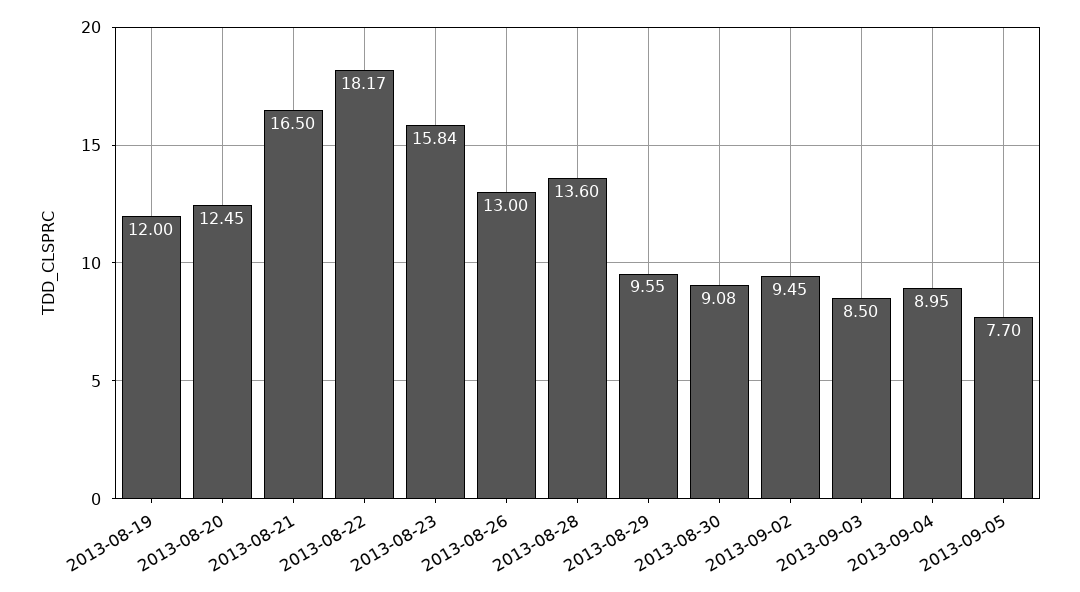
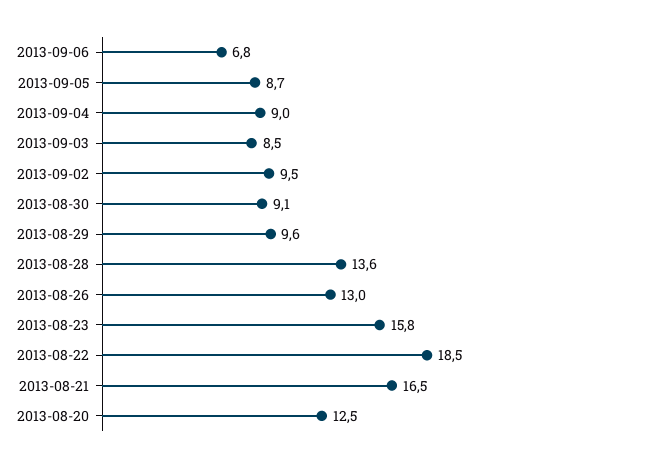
2013-08-19: 12 -> none
2013-08-22: 18.17 -> 18.5
2013-09-05: 7.7 -> 8.7
2013-09-06: none -> 6.8

